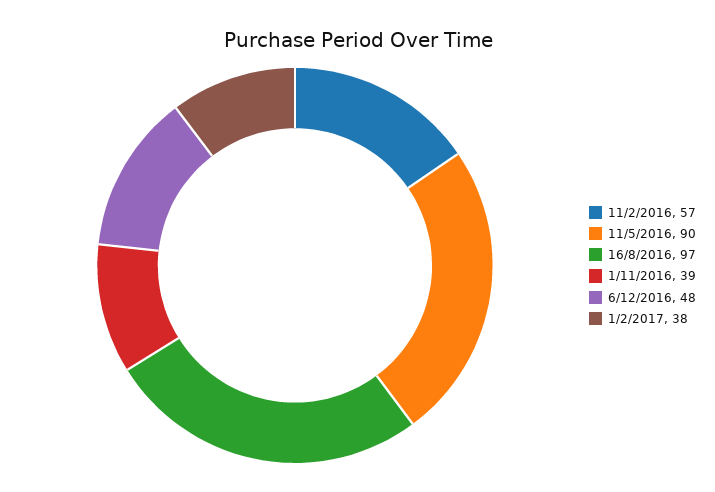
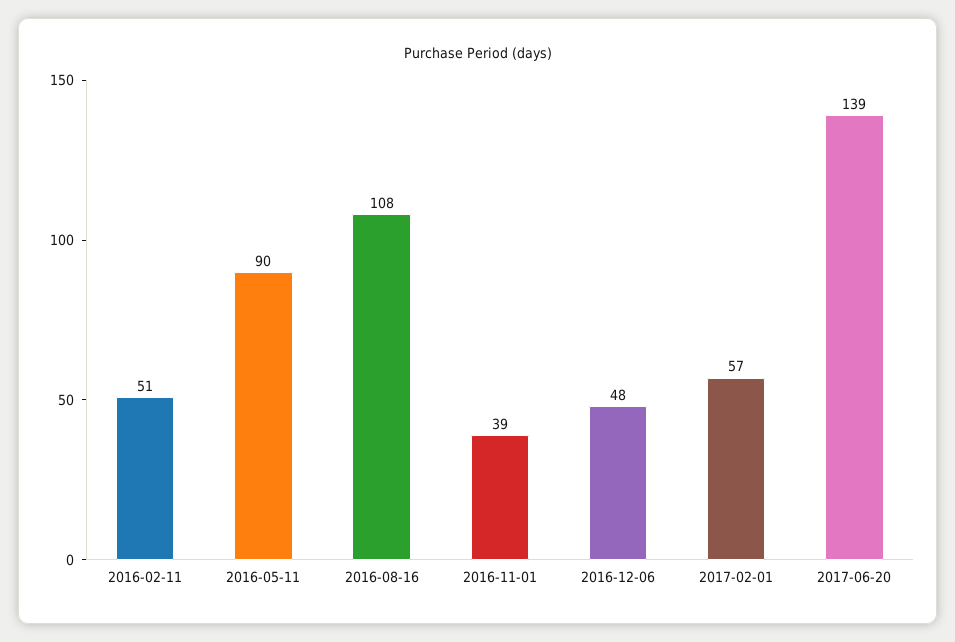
11/2/2016: 57 -> 51
16/8/2016: 97 -> 108
1/2/2017: 38 -> 57
2017-06-20: none -> 139

